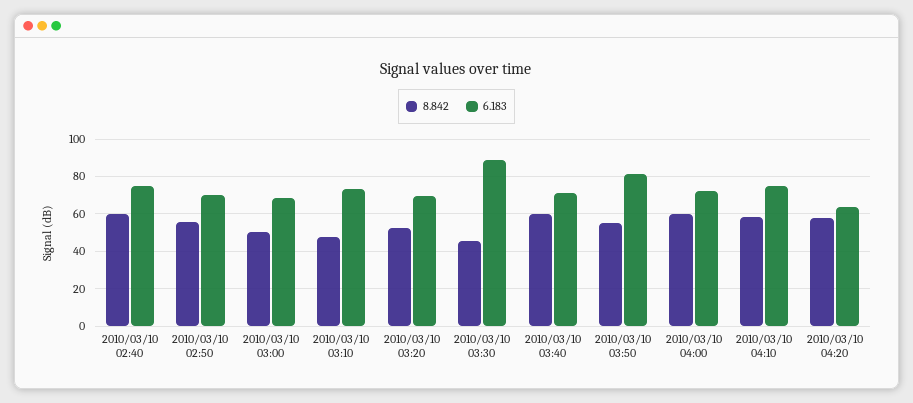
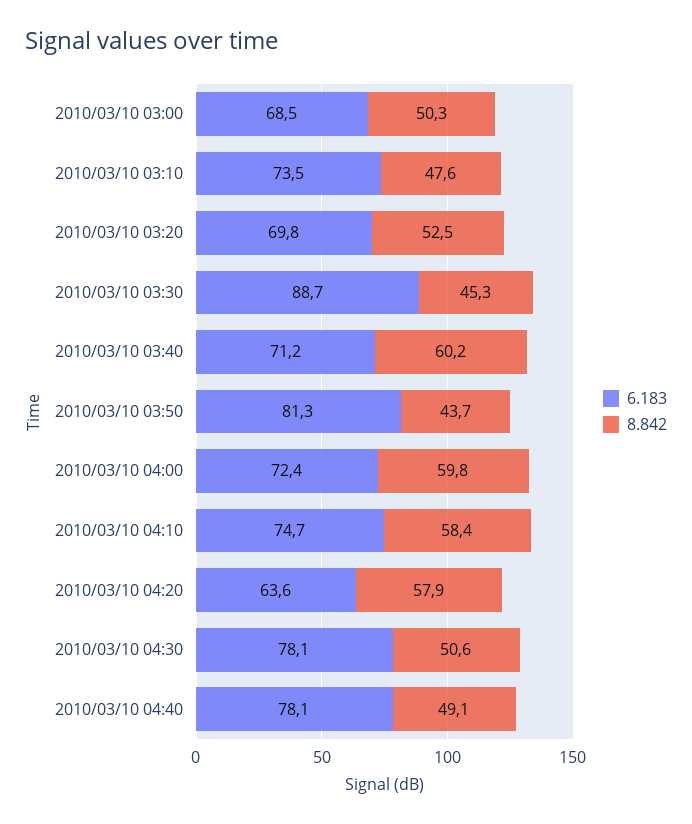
8.842, 2010/03/10 02:40: 60 -> none
6.183, 2010/03/10 02:40: 75 -> none
8.842, 2010/03/10 02:50: 55 -> none
6.183, 2010/03/10 02:50: 70 -> none
8.842, 2010/03/10 03:50: 55 -> 43.7
6.183, 2010/03/10 04:30: none -> 78.1
8.842, 2010/03/10 04:30: none -> 50.6
6.183, 2010/03/10 04:40: none -> 78.1
8.842, 2010/03/10 04:40: none -> 49.1

